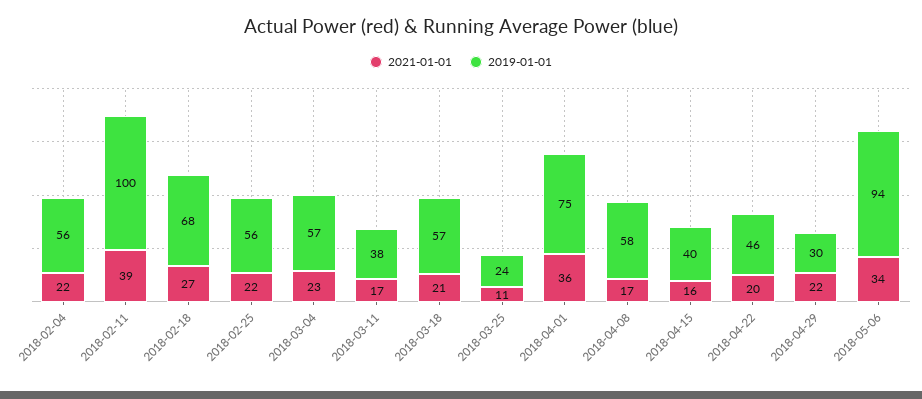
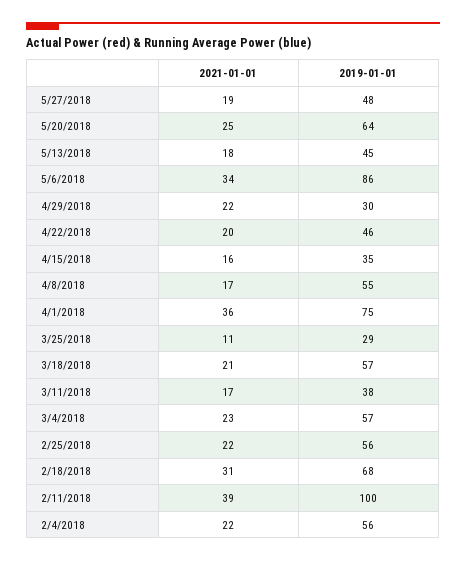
2021-01-01, 2018-02-18: 27 -> 31
2019-01-01, 2018-03-25: 24 -> 29
2019-01-01, 2018-04-08: 58 -> 55
2019-01-01, 2018-04-15: 40 -> 35
2019-01-01, 2018-05-06: 94 -> 86
2021-01-01, 5/27/2018: none -> 19
2019-01-01, 5/27/2018: none -> 48
2021-01-01, 5/20/2018: none -> 25
2019-01-01, 5/20/2018: none -> 64
2021-01-01, 5/13/2018: none -> 18
2019-01-01, 5/13/2018: none -> 45

